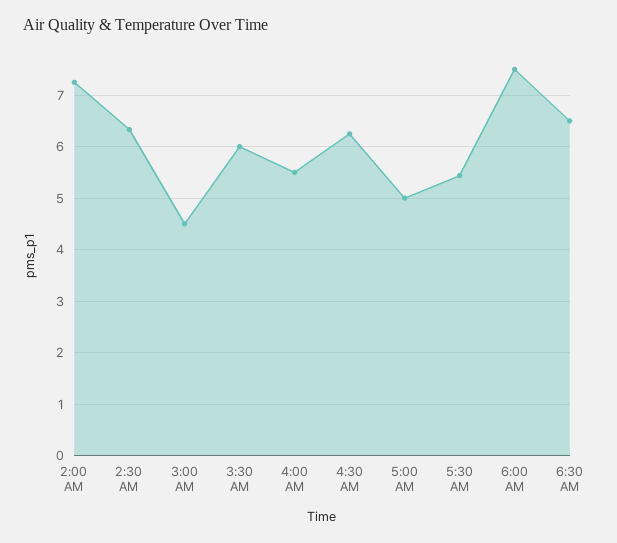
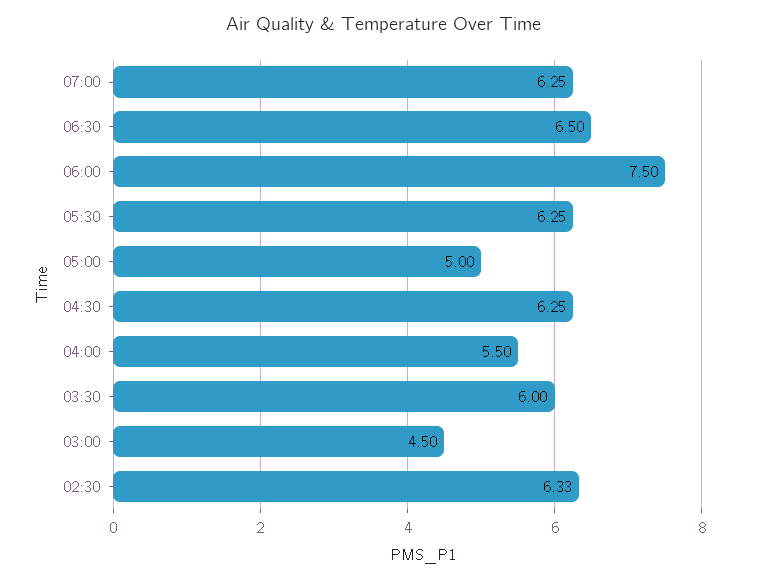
2:00 AM: 7.2 -> none
5:30 AM: 5.4 -> 6.25
07:00: none -> 6.25

